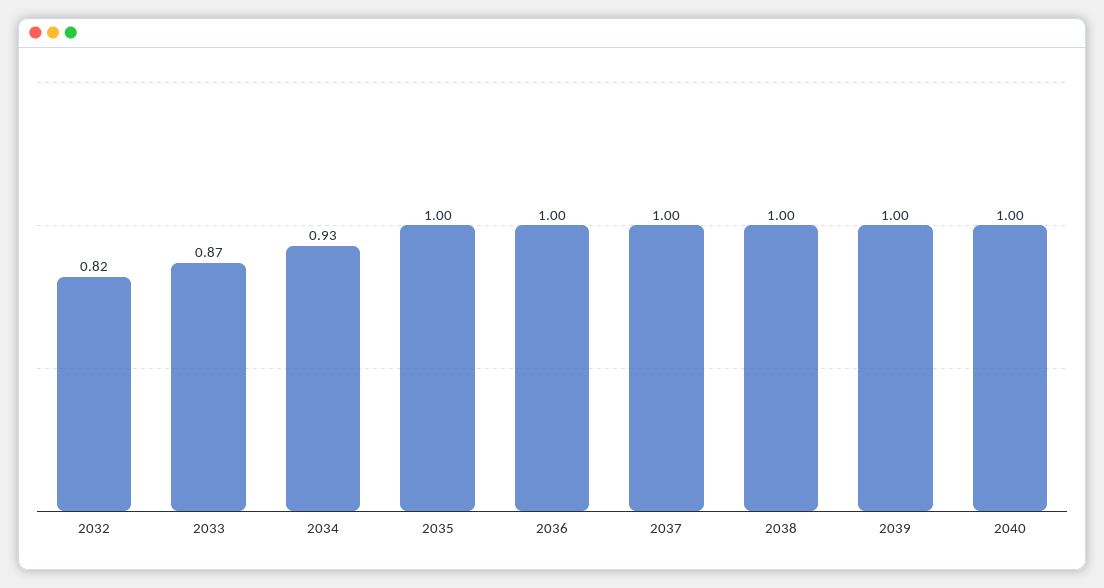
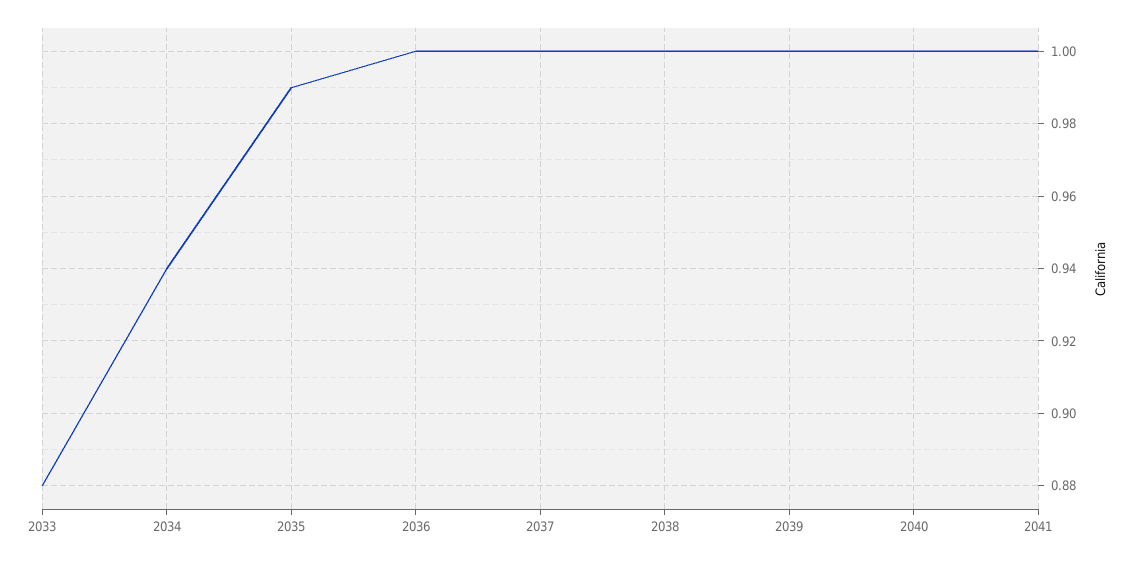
2032: 0.82 -> none
2033: 0.87 -> 0.88
2034: 0.93 -> 0.94
2035: 1 -> 0.99
2041: none -> 1

